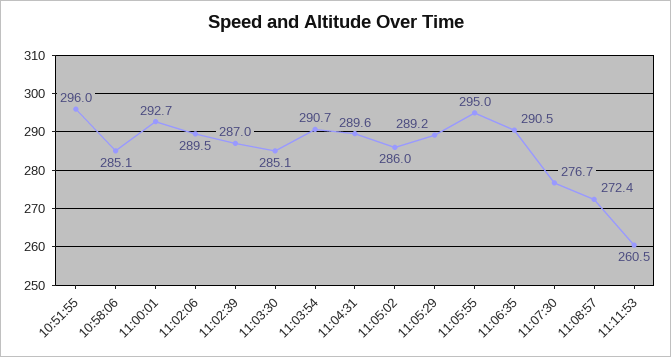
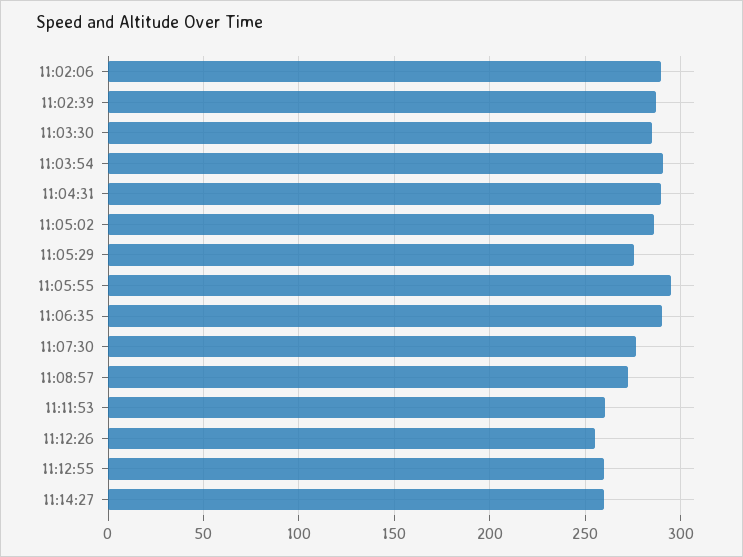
10:51:55: 296 -> none
10:58:06: 285.1 -> none
11:00:01: 292.7 -> none
11:05:29: 289.2 -> 275
11:12:26: none -> 255
11:12:55: none -> 260
11:14:27: none -> 260

